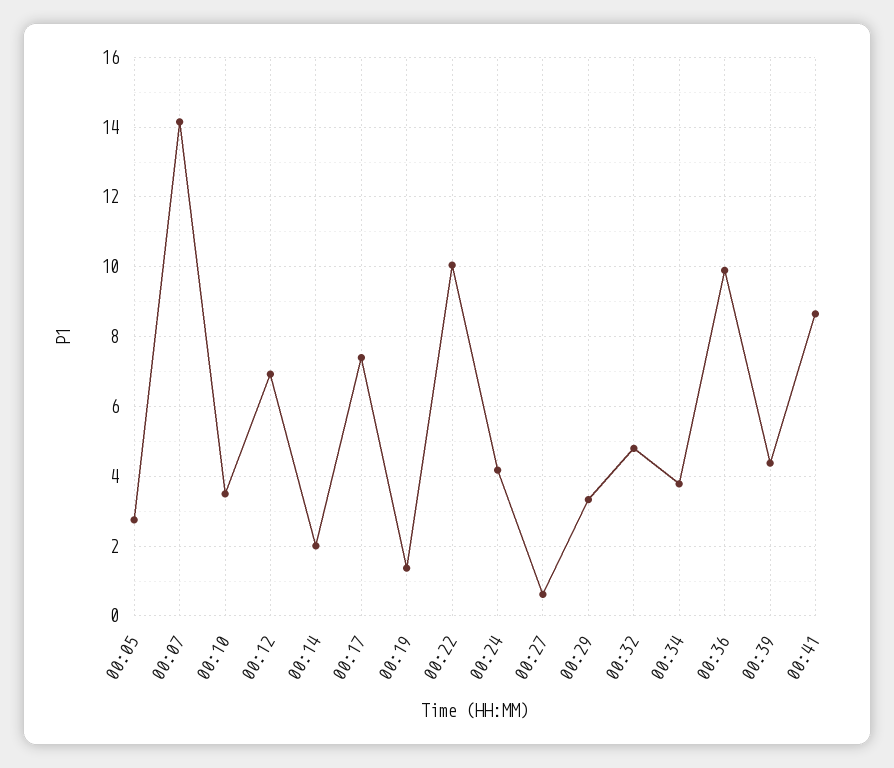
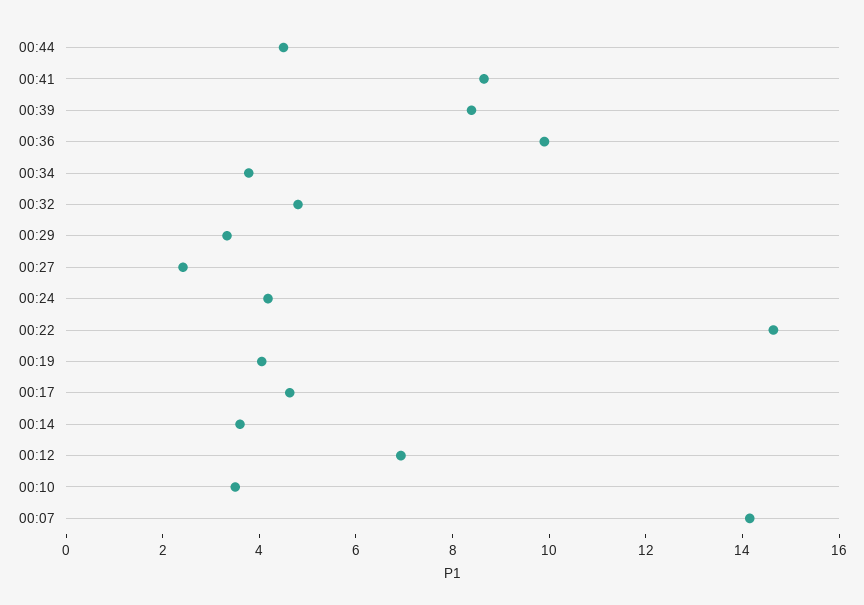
00:05: 2.8 -> none
00:14: 2 -> 3.5
00:17: 7.4 -> 4.5
00:19: 1.4 -> 4
00:22: 10 -> 14.5
00:27: 0.6 -> 2.5
00:39: 4.4 -> 8.5
00:44: none -> 4.5

